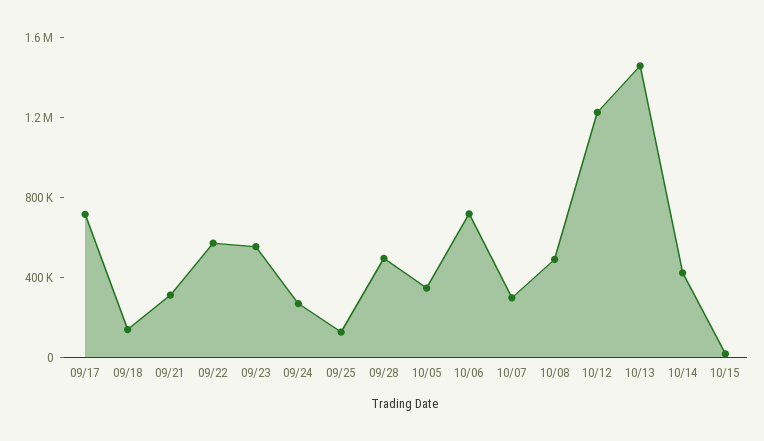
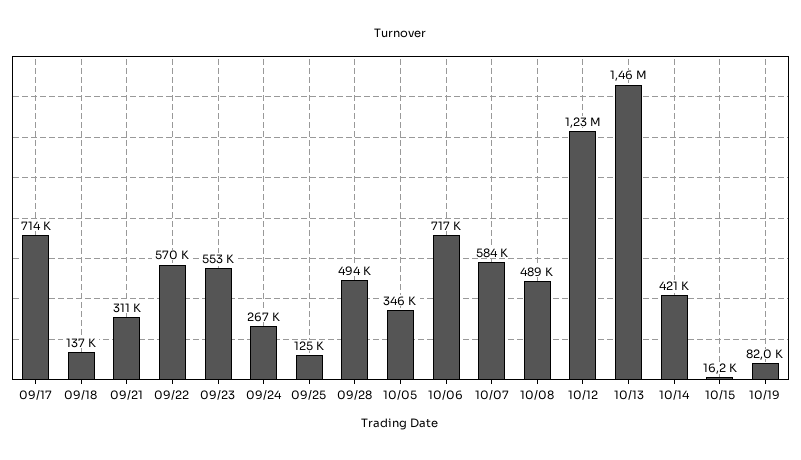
10/07: 300000 -> 584000
10/19: none -> 82000

